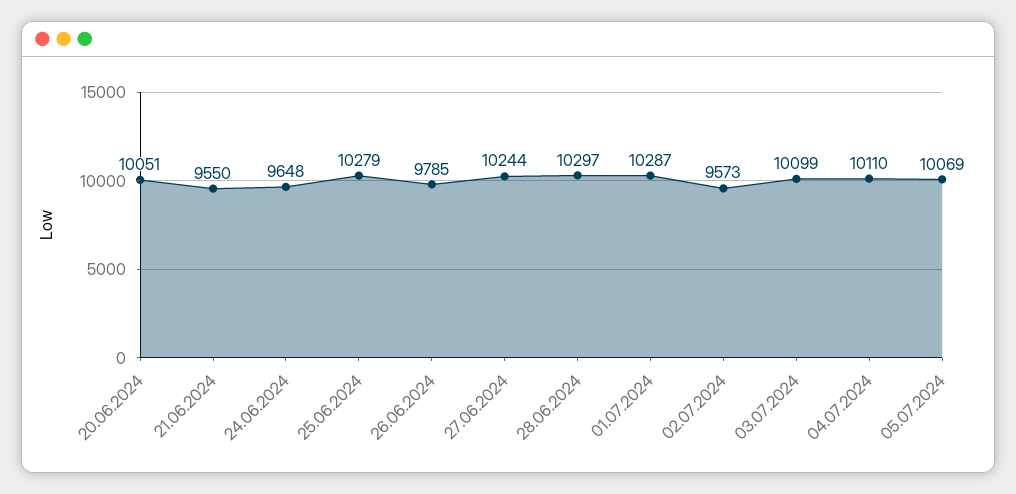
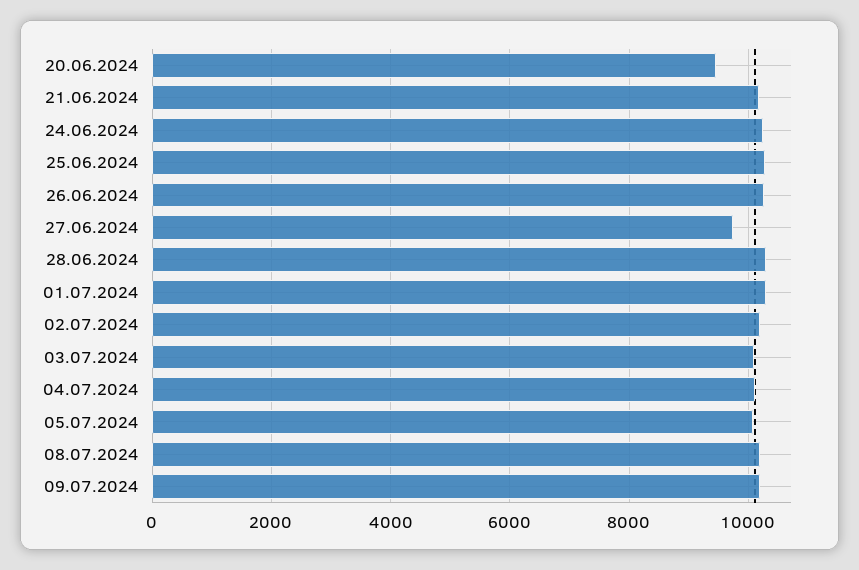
20.06.2024: 10051 -> 9400
21.06.2024: 9550 -> 10200
24.06.2024: 9648 -> 10200
26.06.2024: 9785 -> 10200
27.06.2024: 10244 -> 9800
02.07.2024: 9573 -> 10200
08.07.2024: none -> 10200
09.07.2024: none -> 10200

